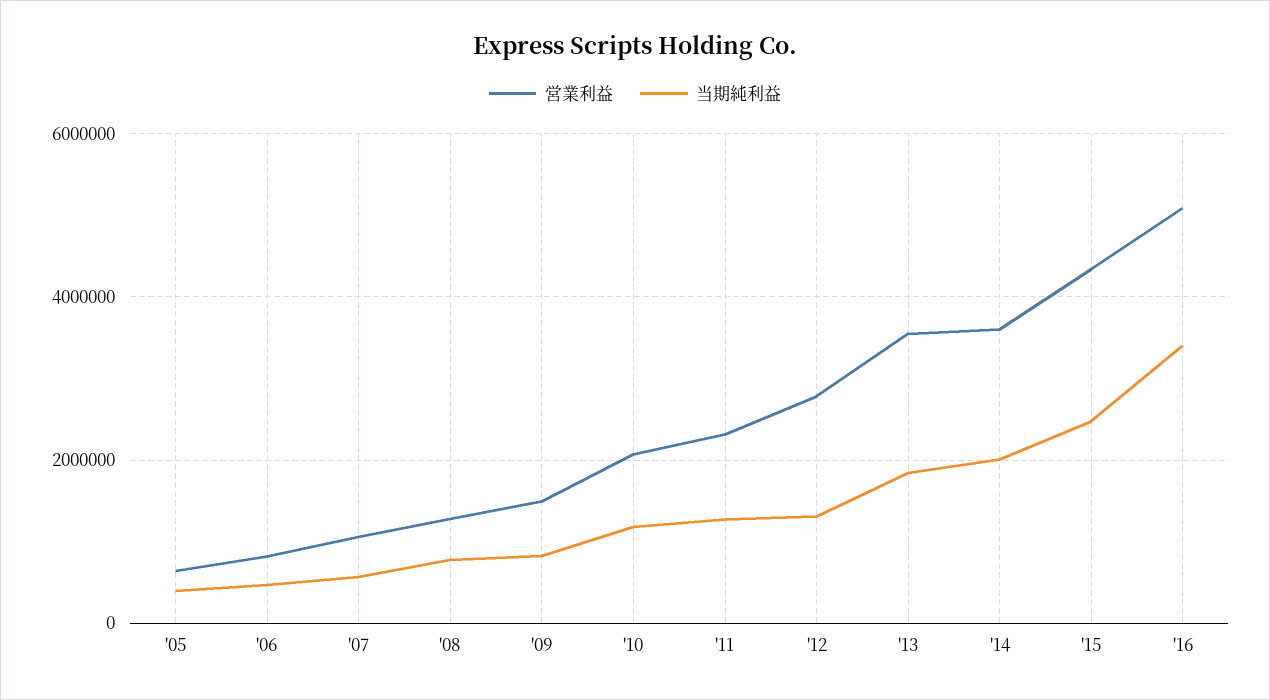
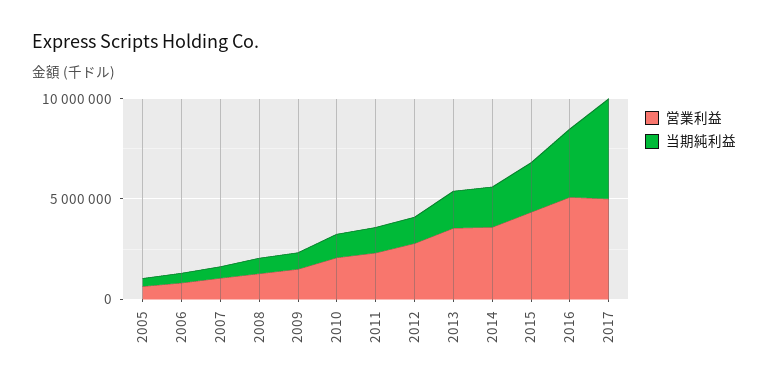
営業利益, 2017: none -> 5000000
当期純利益, 2017: none -> 5000000

